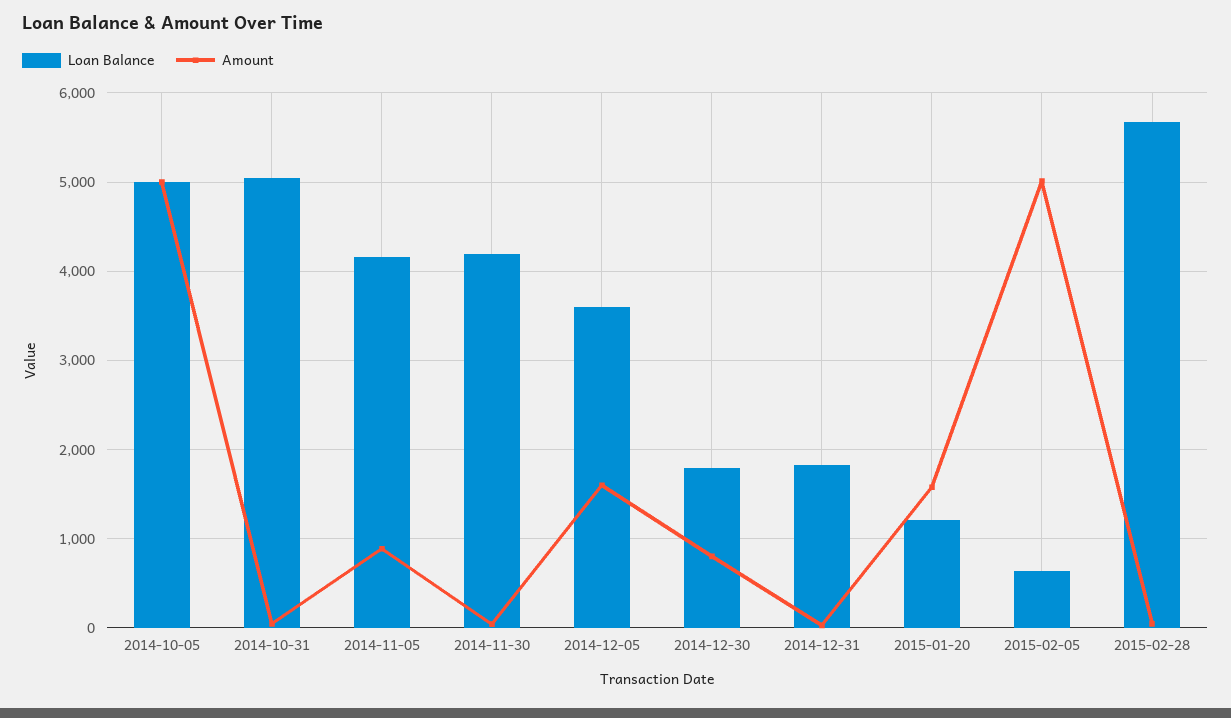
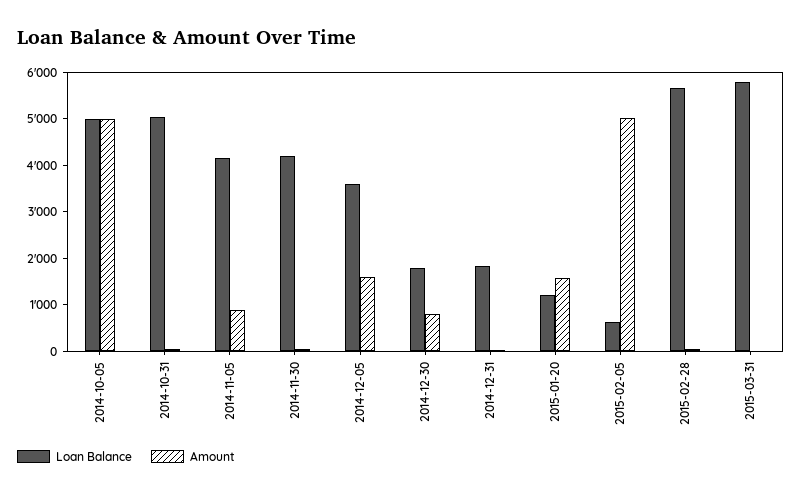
Loan Balance, 2015-03-31: none -> 5800
Amount, 2015-03-31: none -> 0

